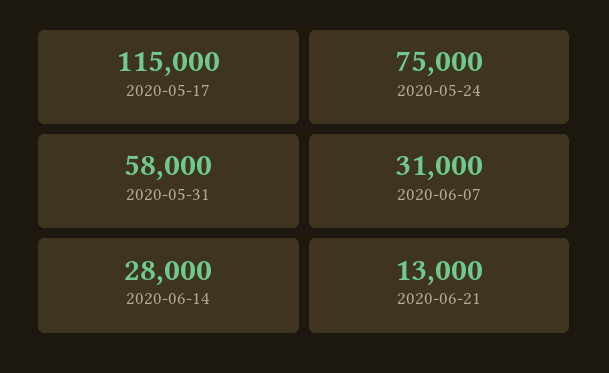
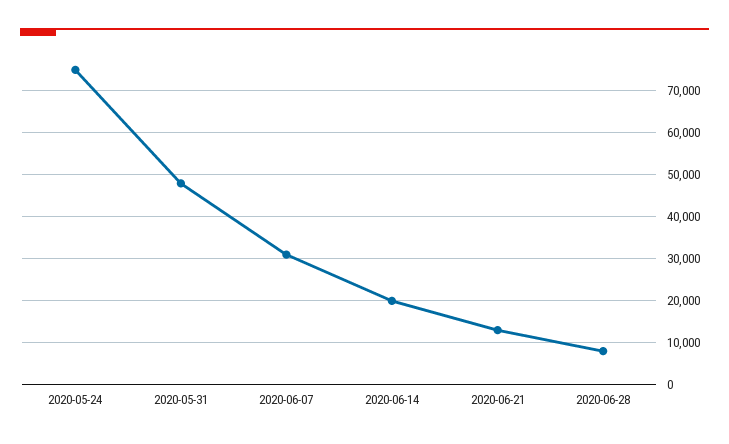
2020-05-17: 115000 -> none
2020-05-31: 58000 -> 48000
2020-06-14: 28000 -> 20000
2020-06-28: none -> 8000

